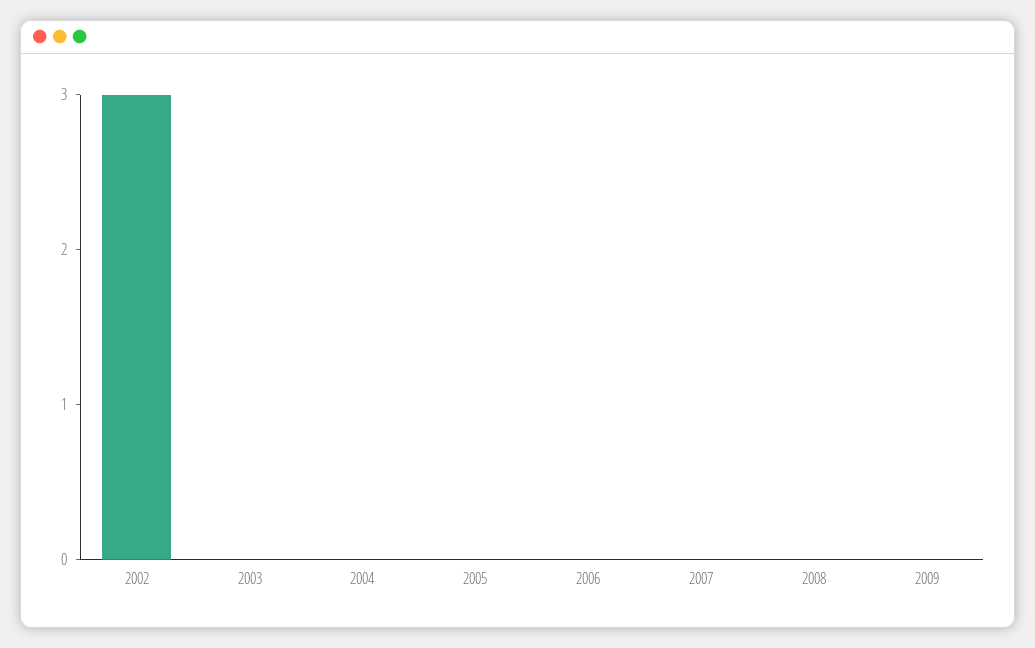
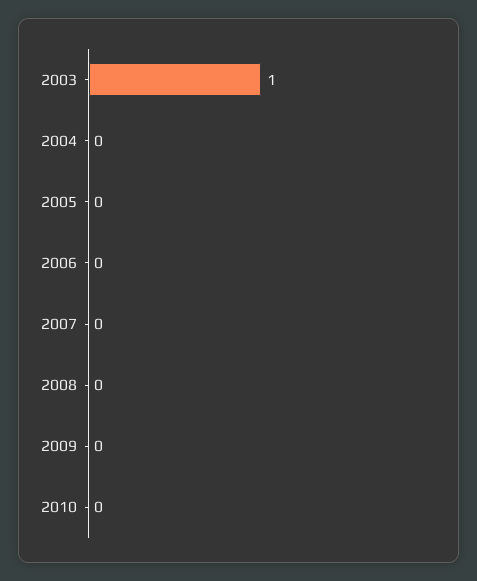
2002: 3 -> none
2003: 0 -> 1
2010: none -> 0

